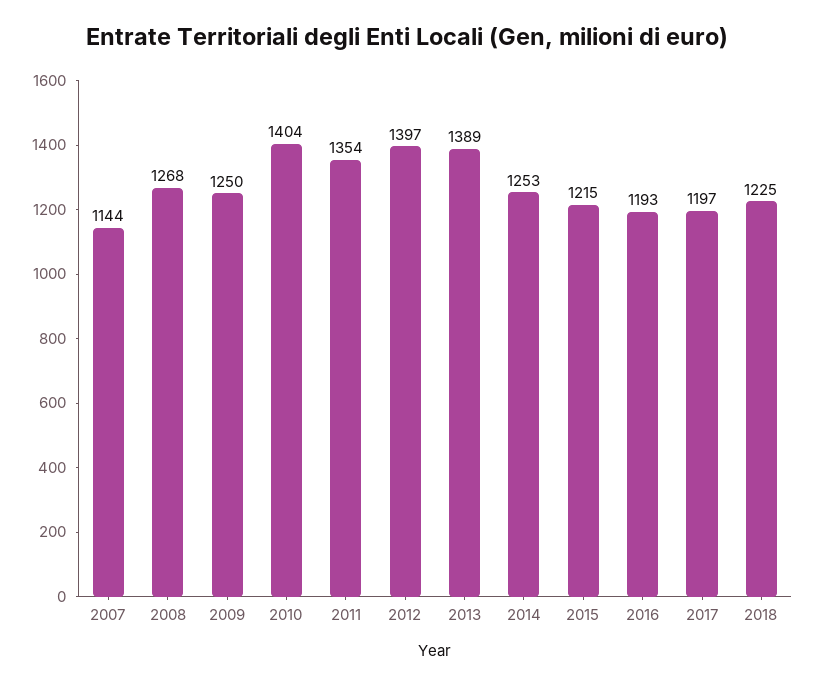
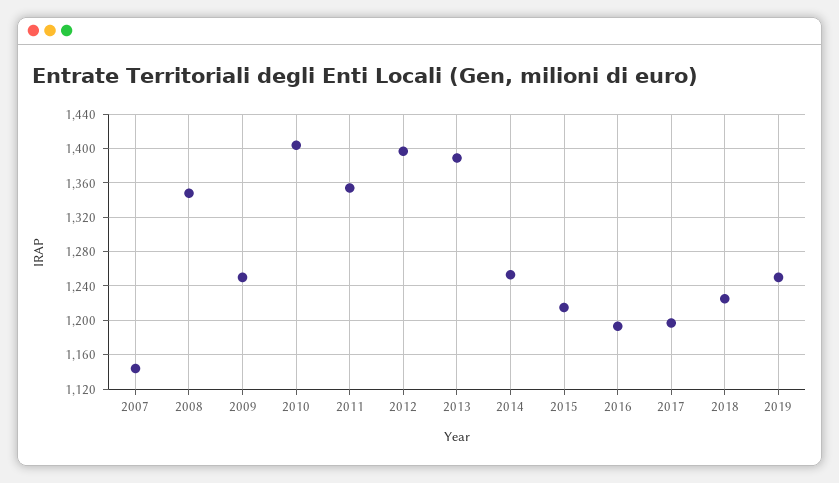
2008: 1268 -> 1350
2019: none -> 1250

